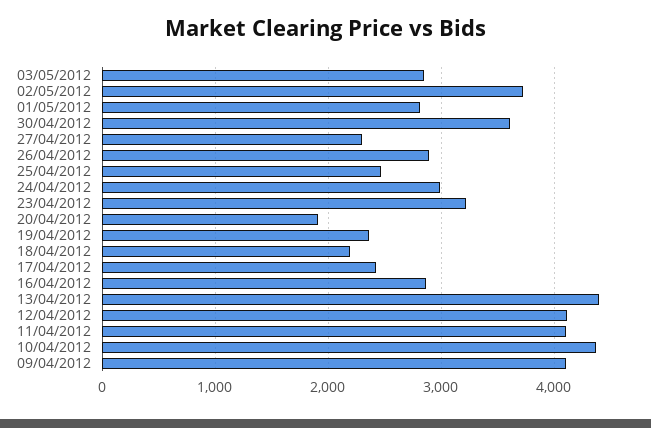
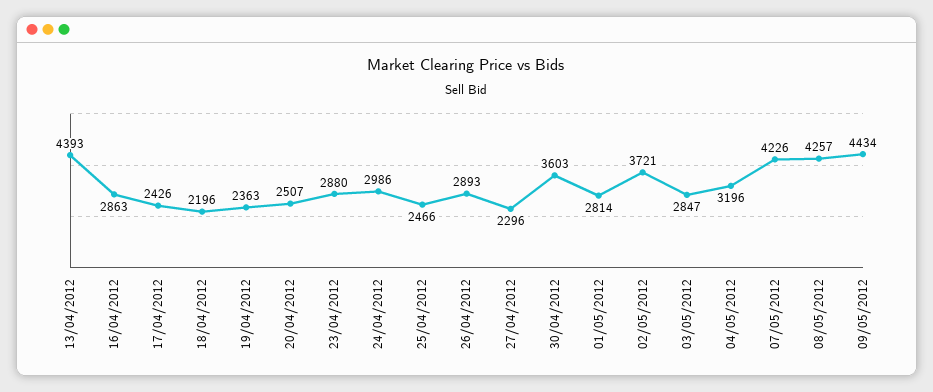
23/04/2012: 3200 -> 2880
20/04/2012: 1900 -> 2507
12/04/2012: 4100 -> none
11/04/2012: 4100 -> none
10/04/2012: 4400 -> none
09/04/2012: 4100 -> none
04/05/2012: none -> 3196
07/05/2012: none -> 4226
08/05/2012: none -> 4257
09/05/2012: none -> 4434

